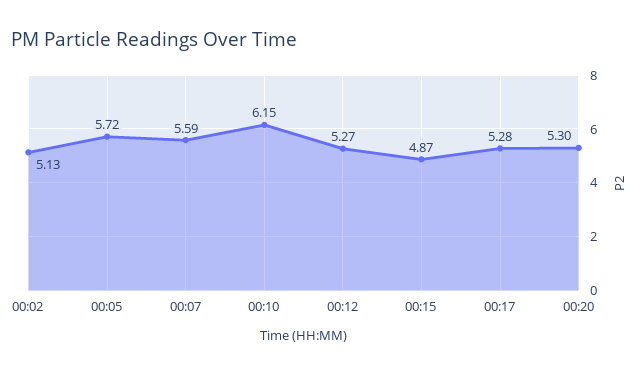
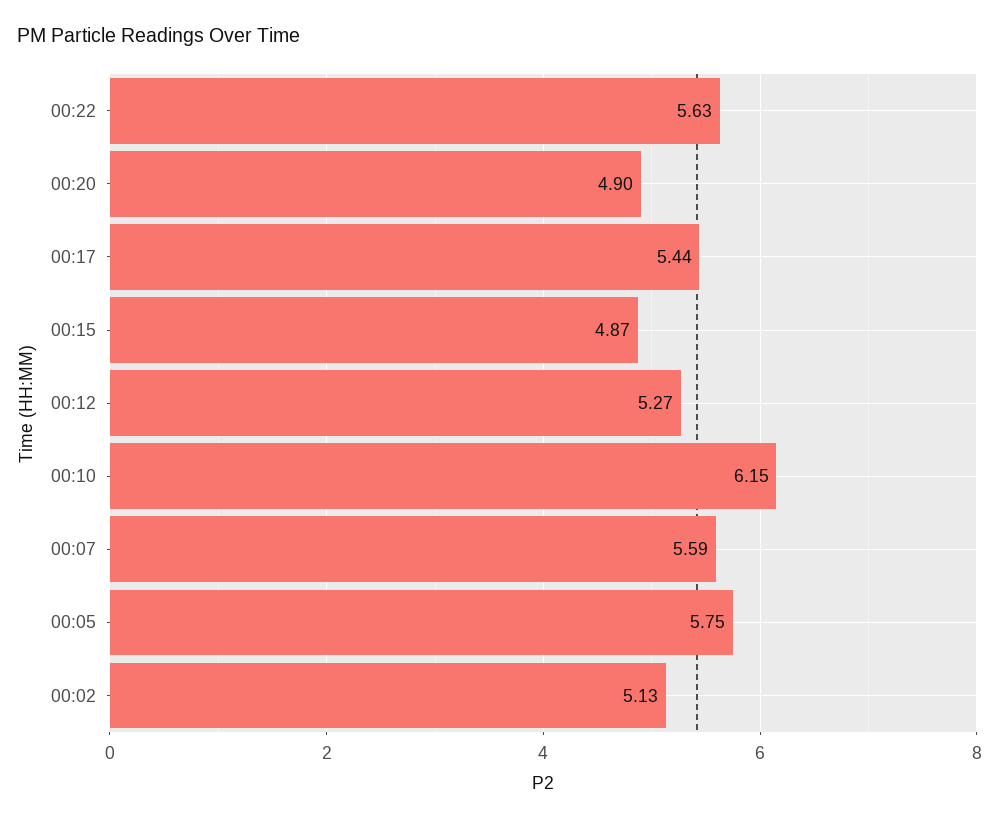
00:05: 5.72 -> 5.75
00:17: 5.28 -> 5.44
00:20: 5.3 -> 4.9
00:22: none -> 5.63

